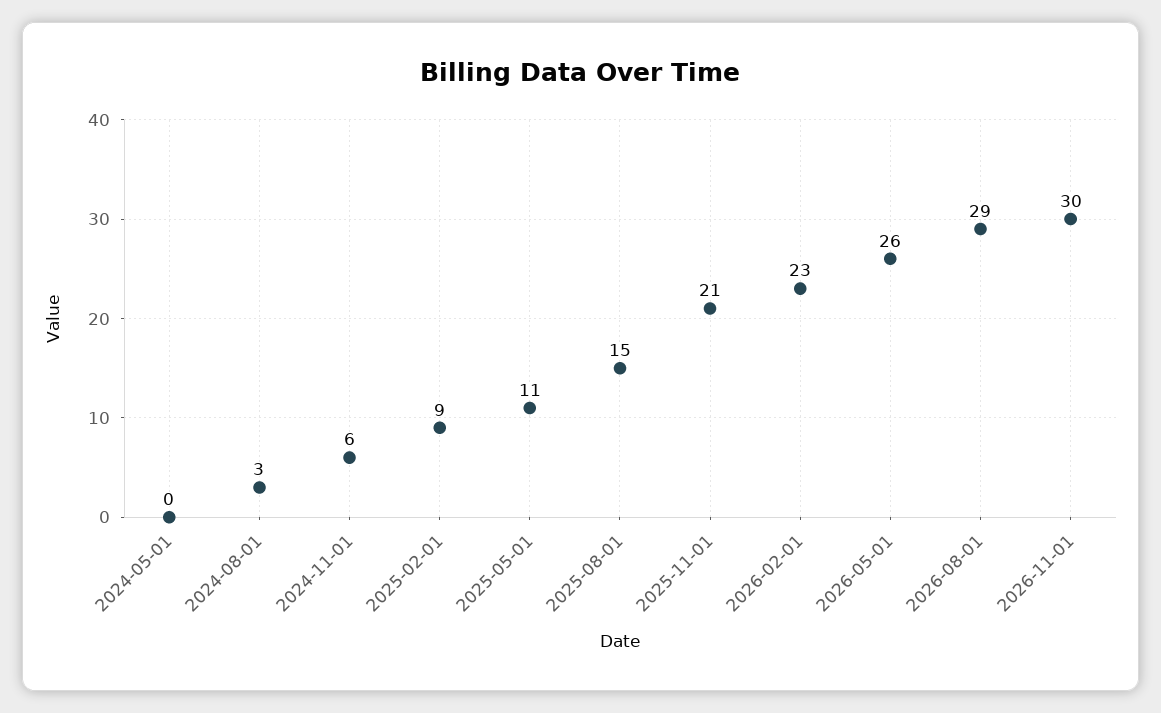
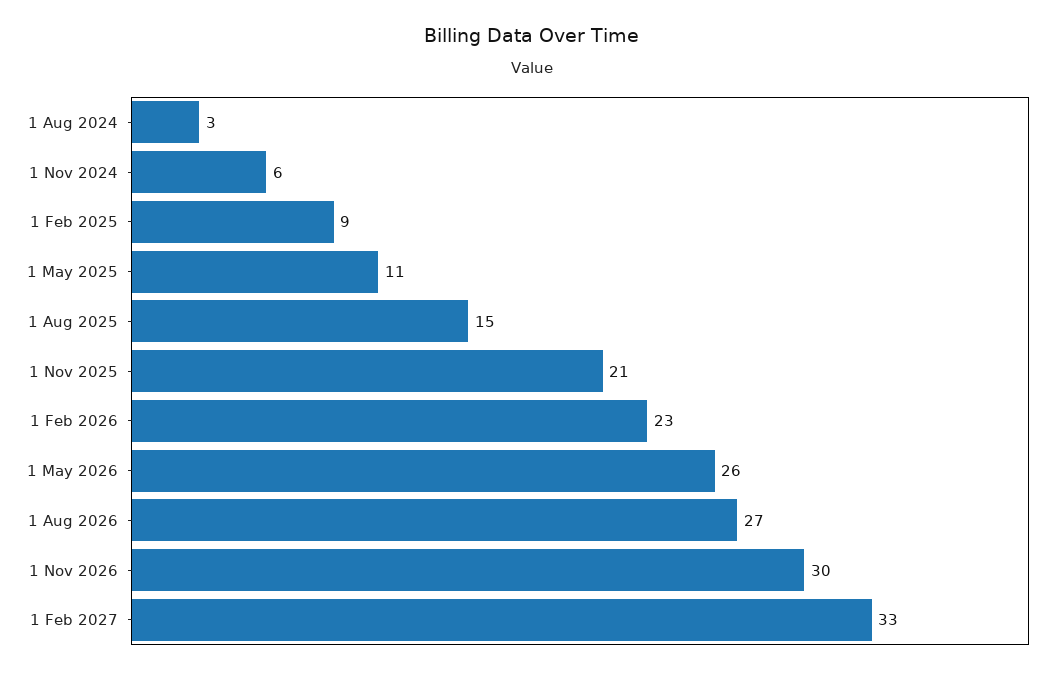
2024-05-01: 0 -> none
2026-08-01: 29 -> 27
1 Feb 2027: none -> 33

